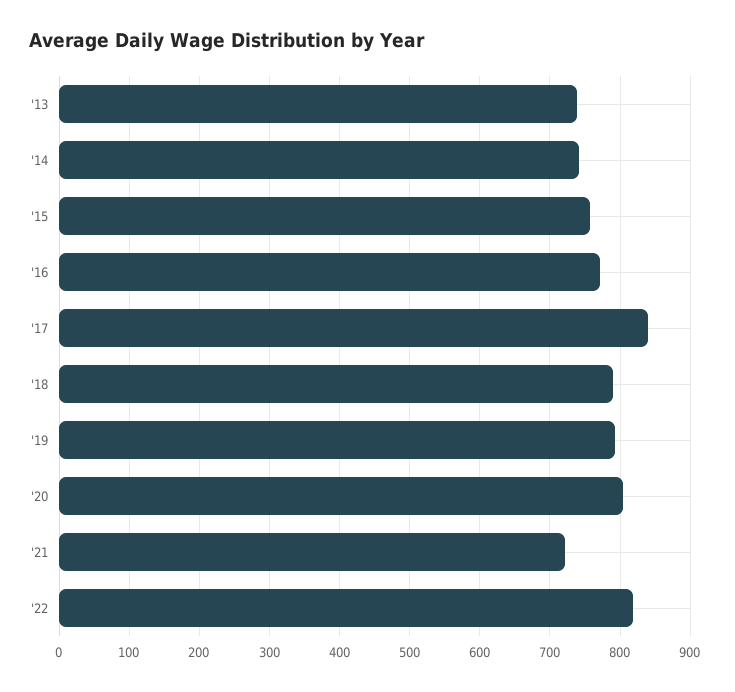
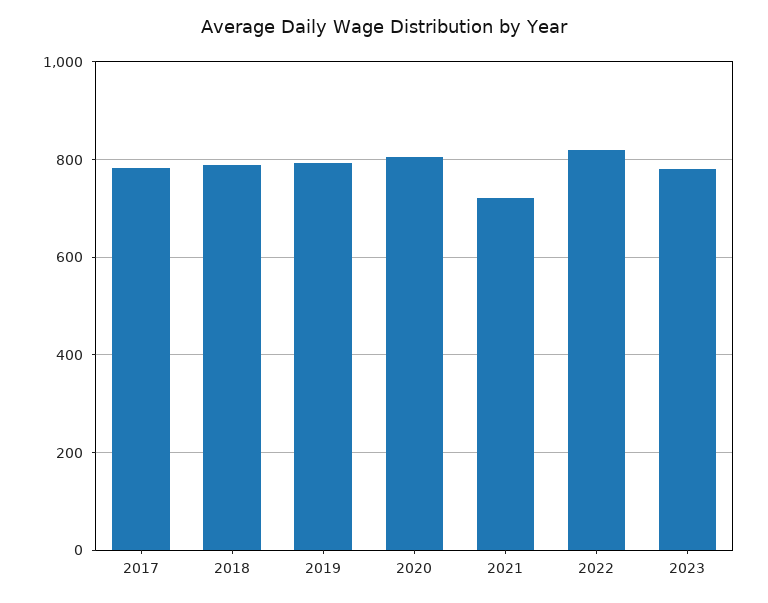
'13: 740 -> none
'14: 740 -> none
'15: 760 -> none
'16: 770 -> none
'17: 840 -> 780
2023: none -> 780

